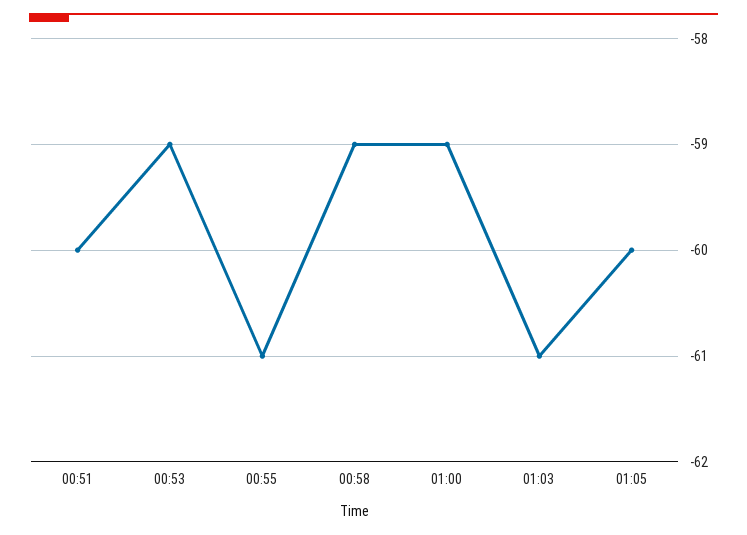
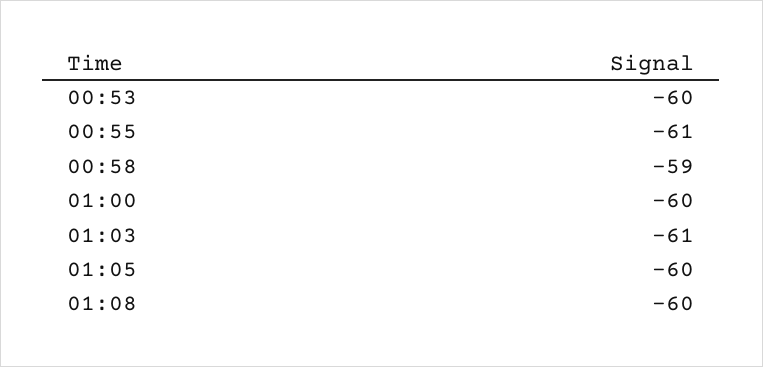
00:51: -60 -> none
00:53: -59 -> -60
01:00: -59 -> -60
01:08: none -> -60

